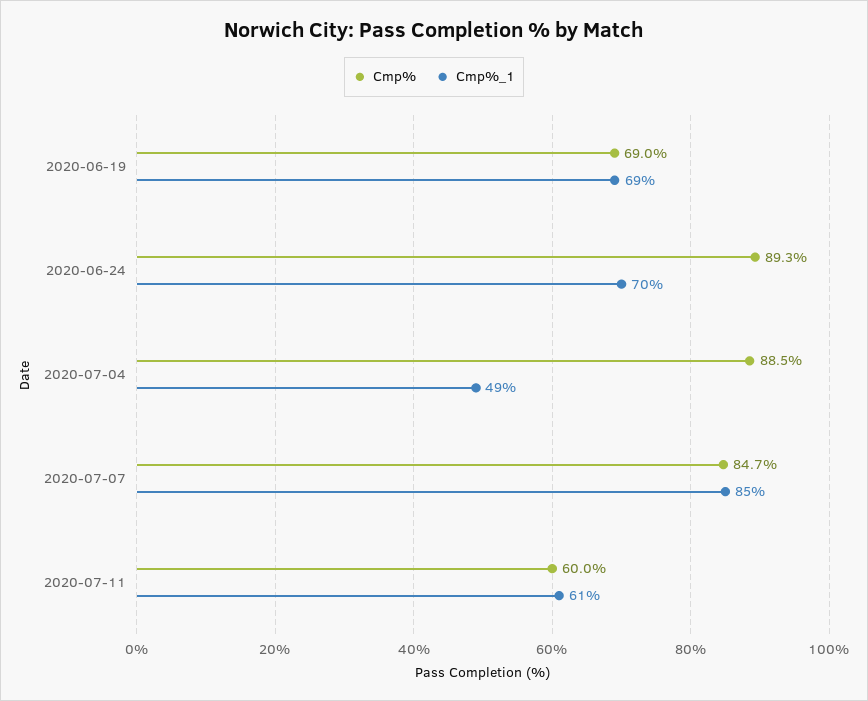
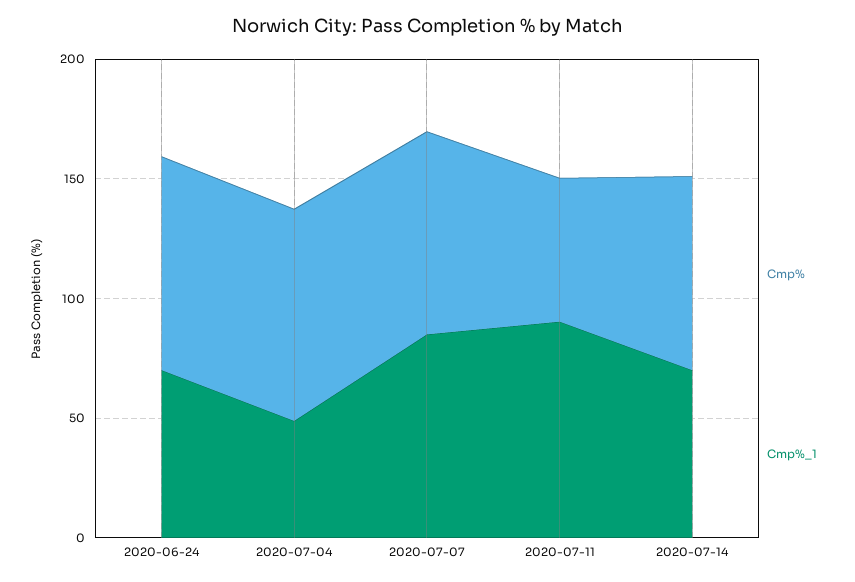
Cmp%, 2020-06-19: 69 -> none
Cmp%_1, 2020-06-19: 69 -> none
Cmp%_1, 2020-07-11: 61 -> 90
Cmp%, 2020-07-14: none -> 80
Cmp%_1, 2020-07-14: none -> 70

